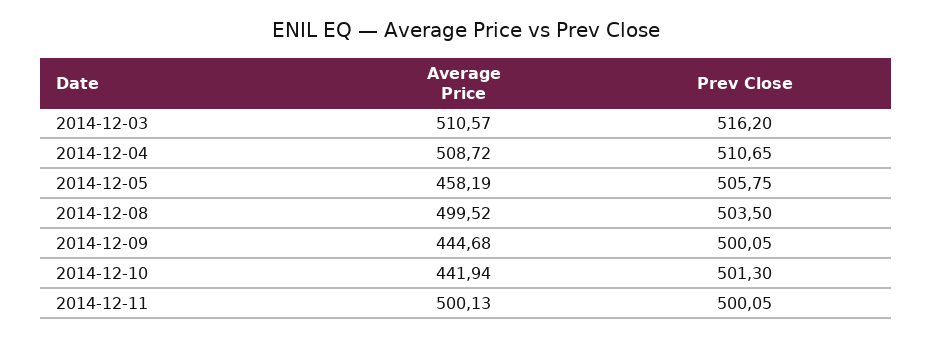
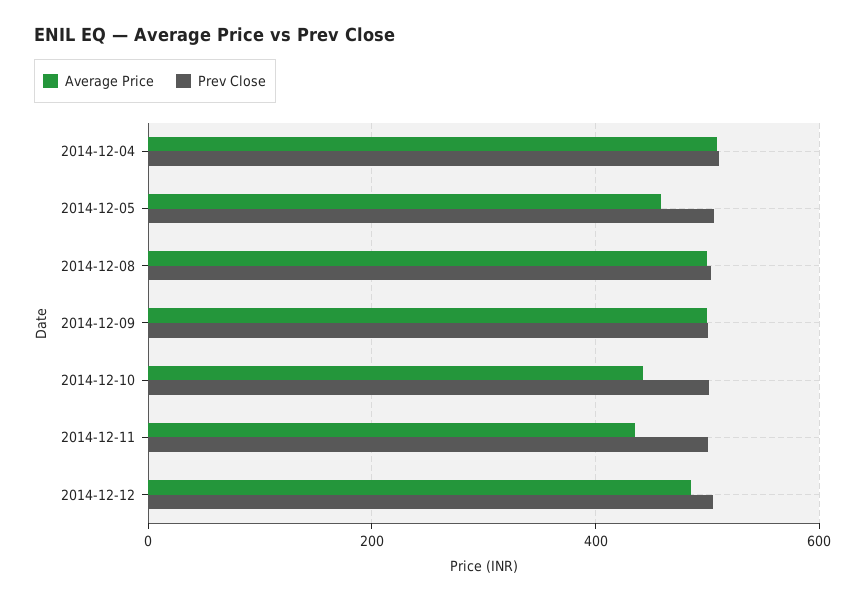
Average Price, 2014-12-03: 510.57 -> none
Prev Close, 2014-12-03: 516.2 -> none
Average Price, 2014-12-09: 444.68 -> 500
Average Price, 2014-12-11: 500.13 -> 440
Average Price, 2014-12-12: none -> 480
Prev Close, 2014-12-12: none -> 500

